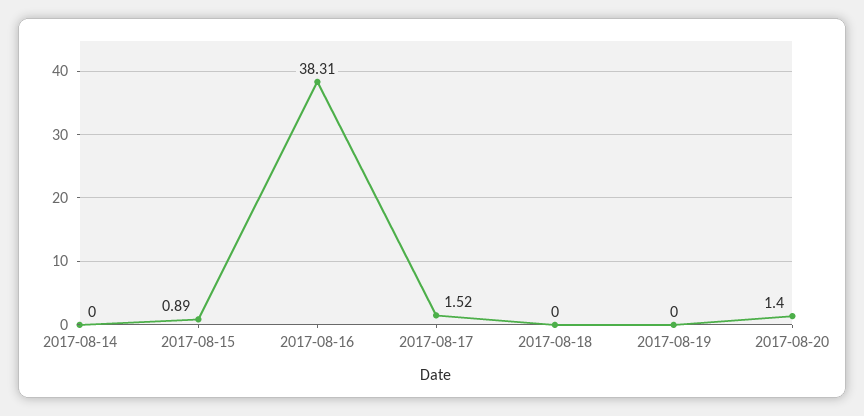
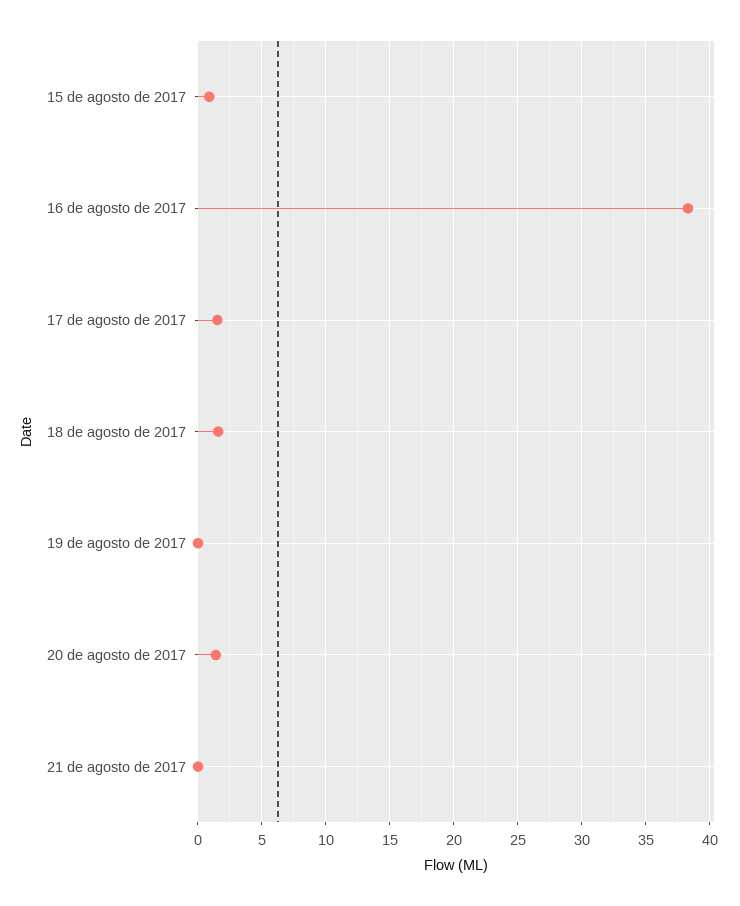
2017-08-14: 0 -> none
2017-08-18: 0 -> 1.5
21 de agosto de 2017: none -> 0

